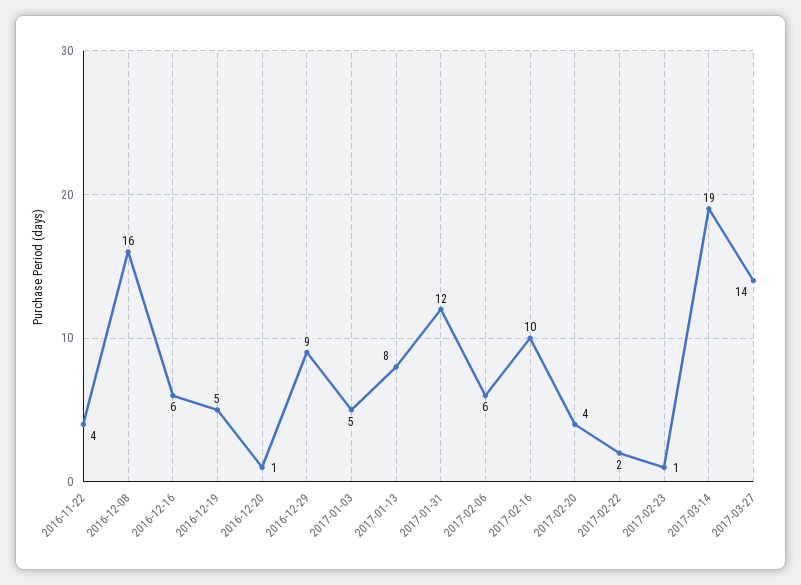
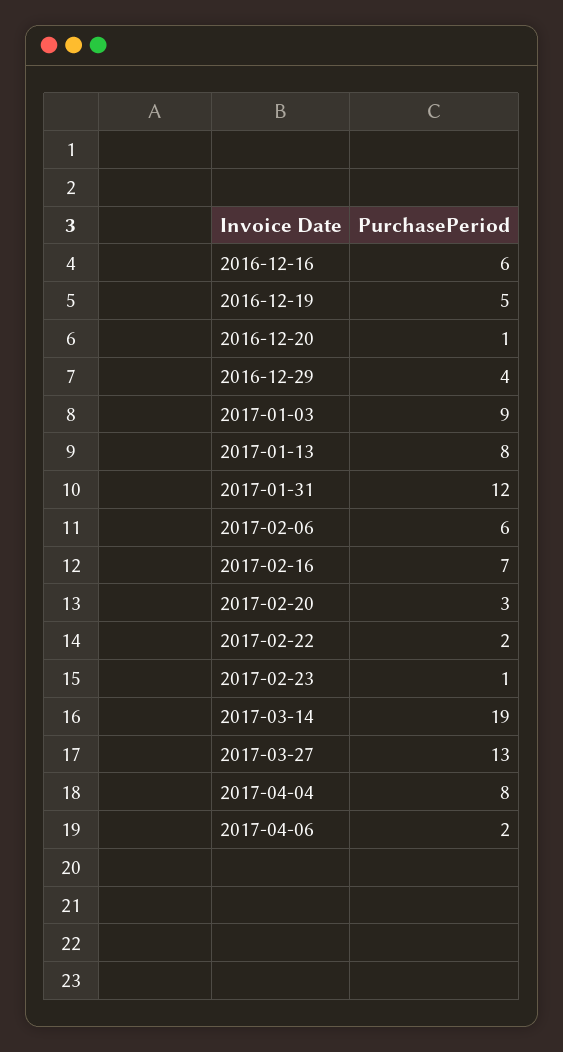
2016-11-22: 4 -> none
2016-12-08: 16 -> none
2016-12-29: 9 -> 4
2017-01-03: 5 -> 9
2017-02-16: 10 -> 7
2017-02-20: 4 -> 3
2017-03-27: 14 -> 13
2017-04-04: none -> 8
2017-04-06: none -> 2

